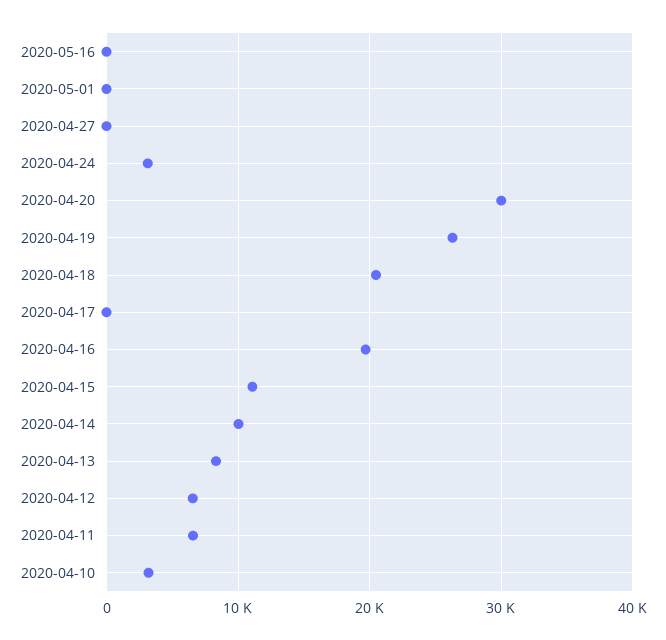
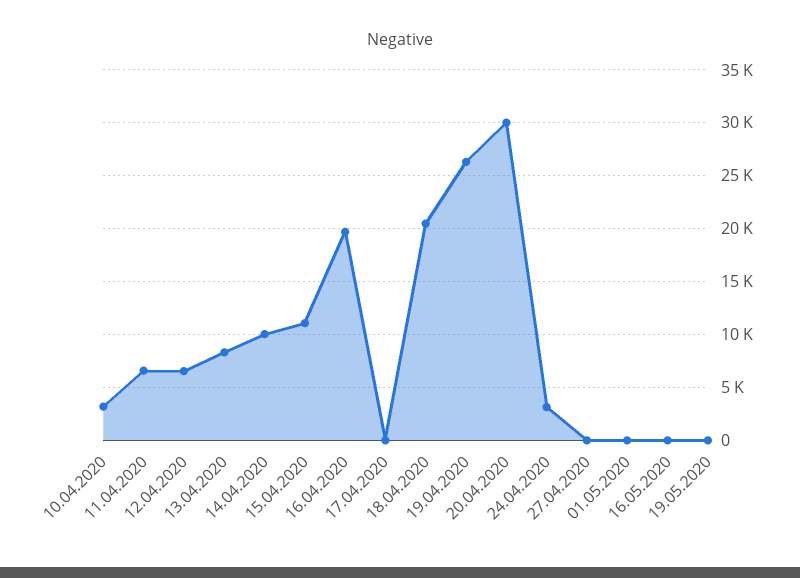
19.05.2020: none -> 0

